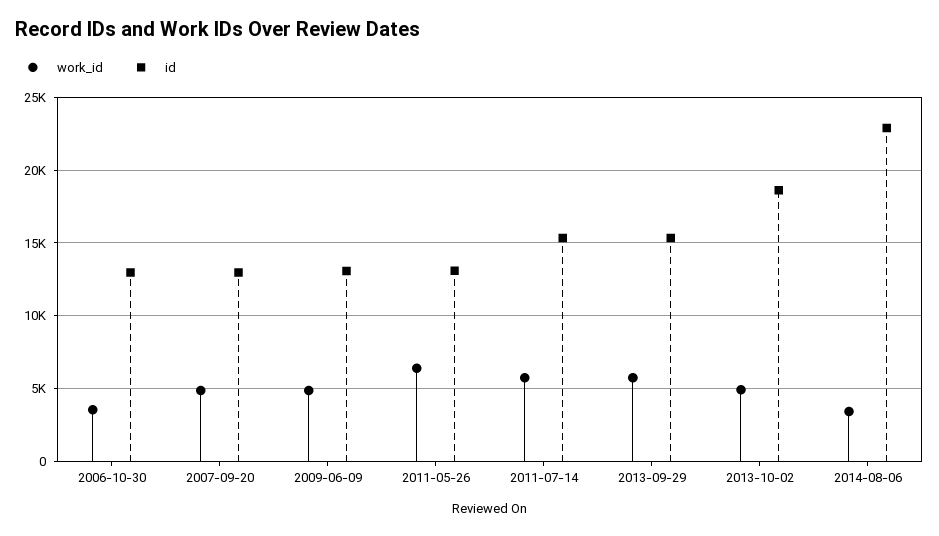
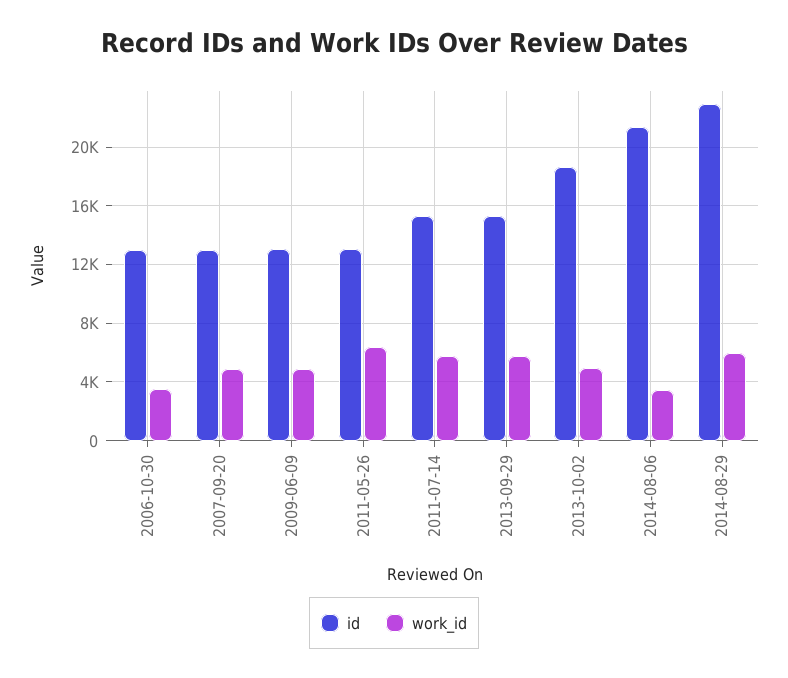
id, 2014-08-06: 23000 -> 21500
id, 2014-08-29: none -> 23000
work_id, 2014-08-29: none -> 6000

